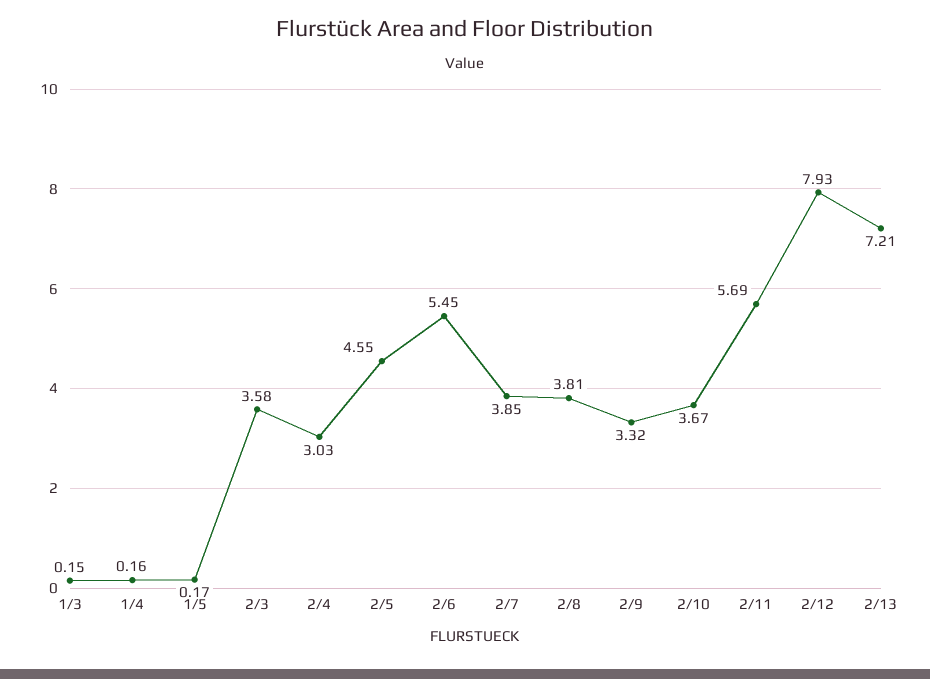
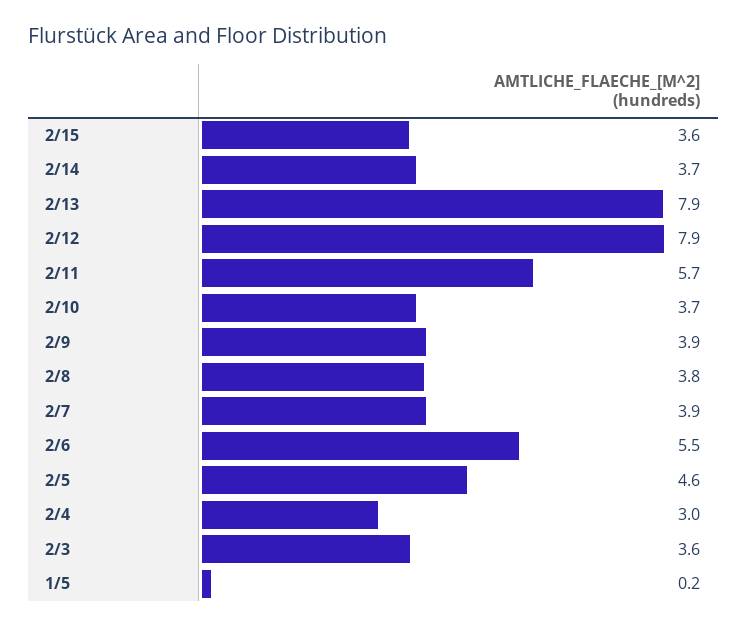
1/3: 0.15 -> none
1/4: 0.16 -> none
2/9: 3.32 -> 3.9
2/13: 7.21 -> 7.9
2/15: none -> 3.6
2/14: none -> 3.7

